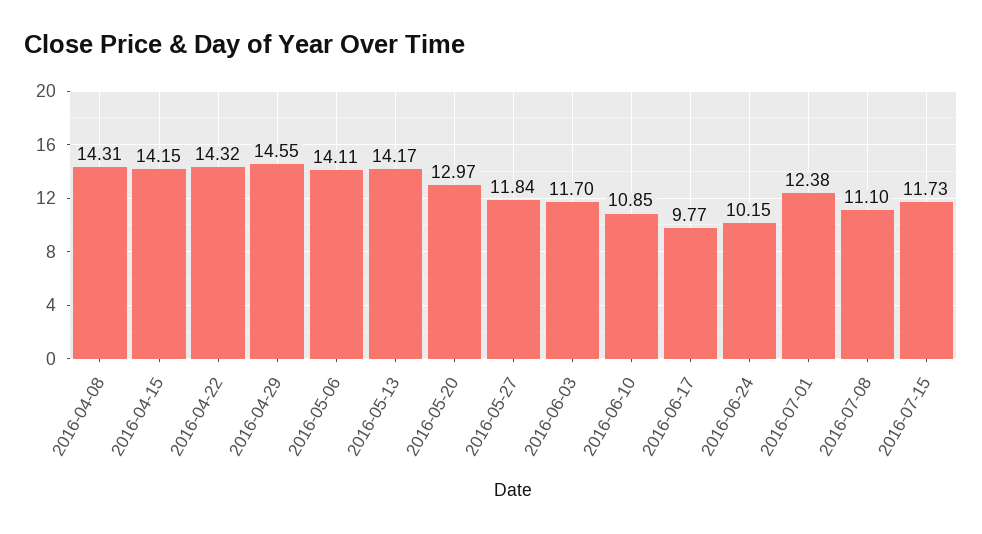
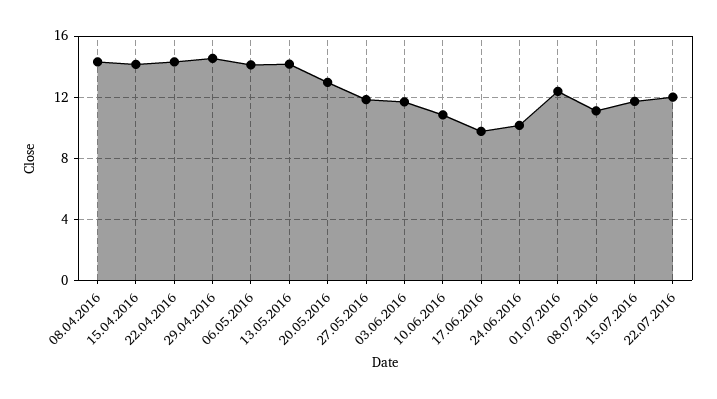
22.07.2016: none -> 12

